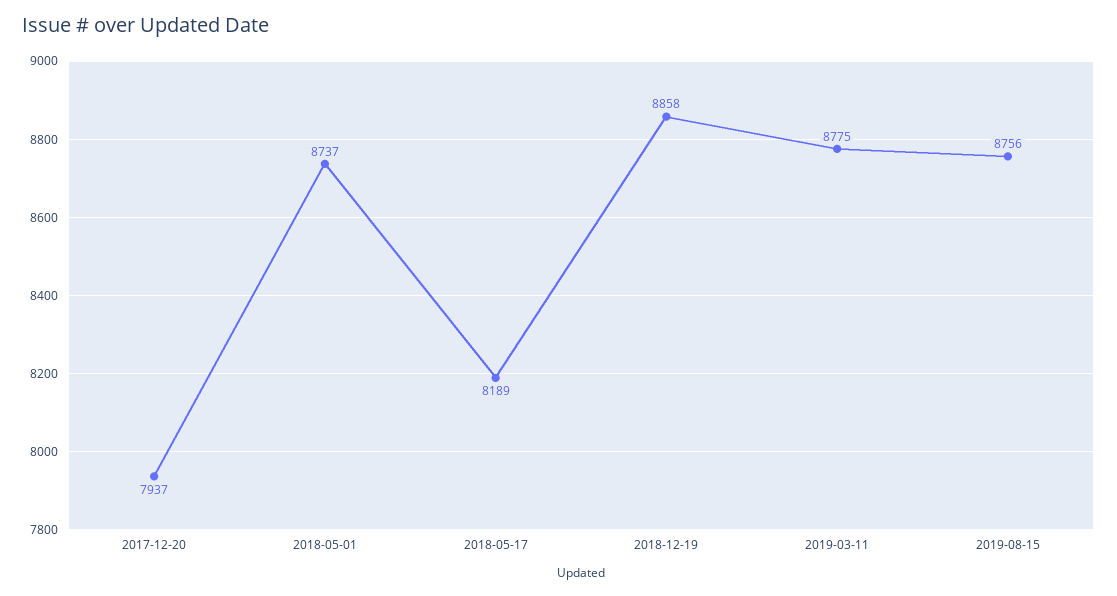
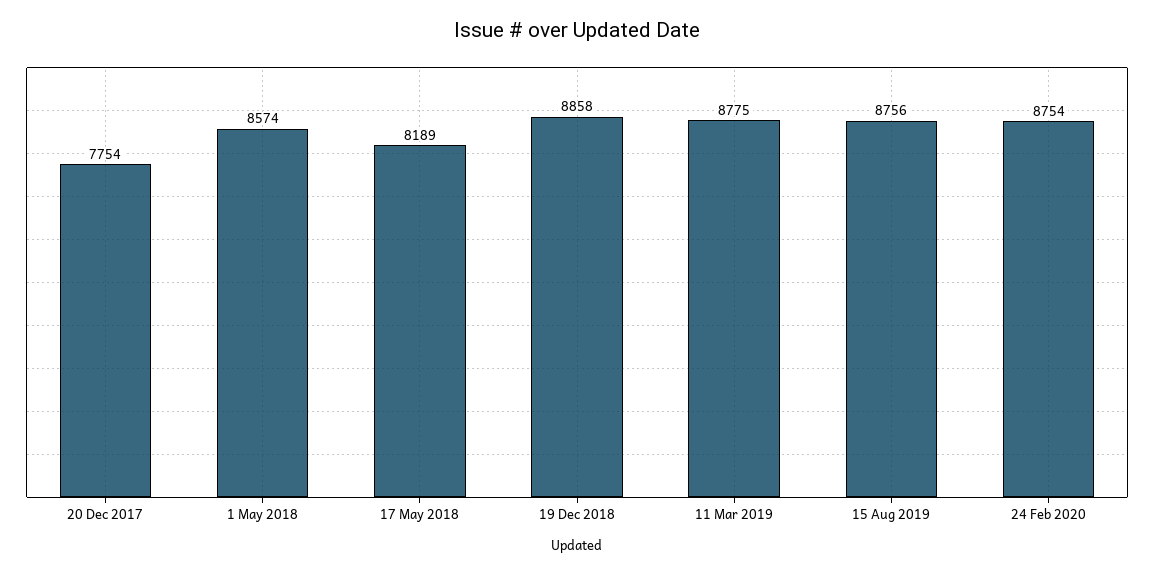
2017-12-20: 7937 -> 7754
2018-05-01: 8737 -> 8574
24 Feb 2020: none -> 8754

